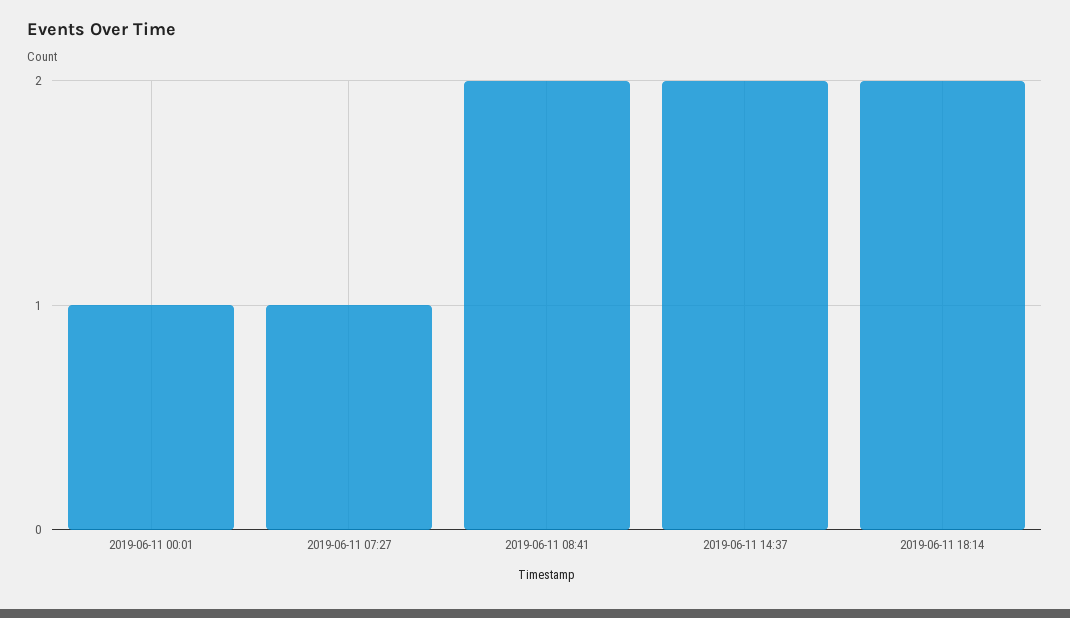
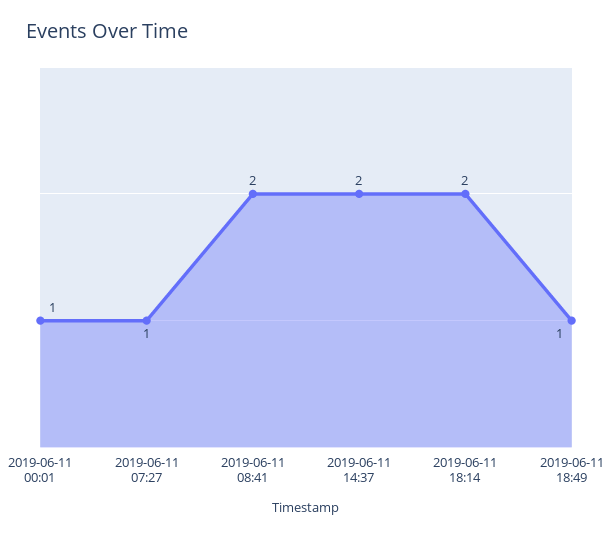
2019-06-11 18:49: none -> 1

